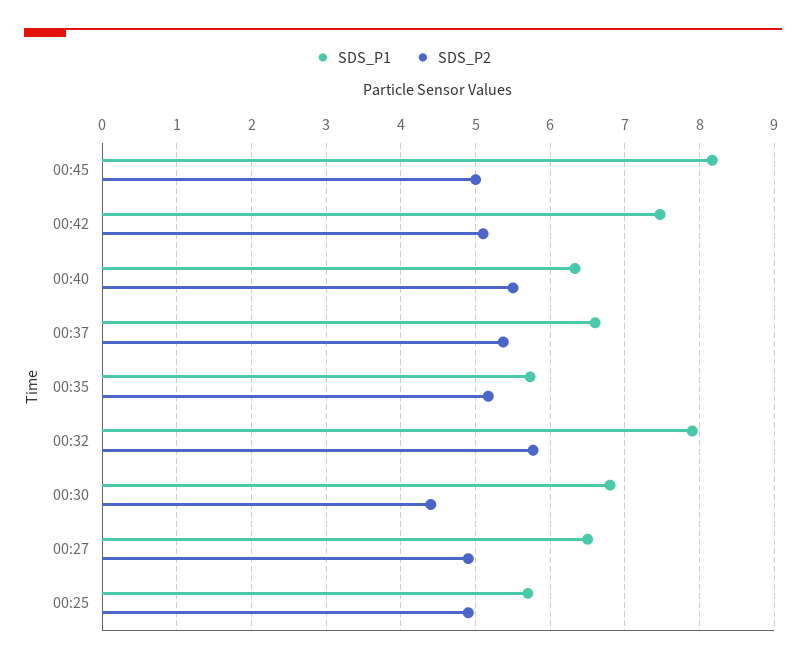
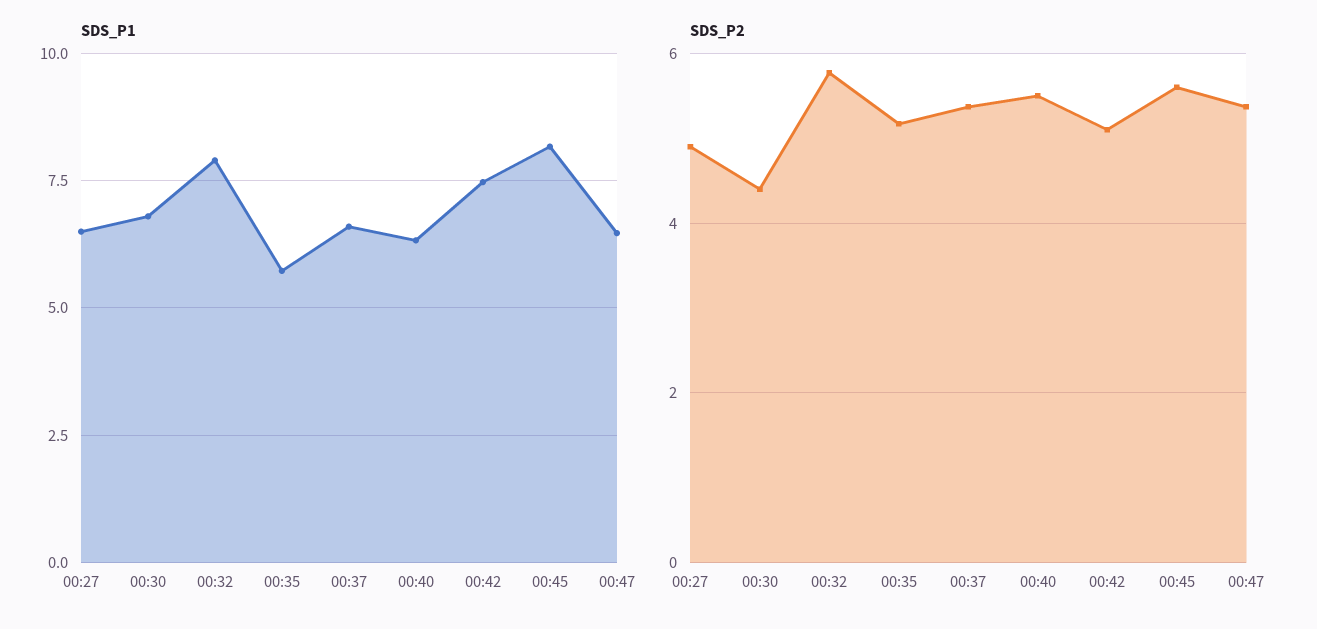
SDS_P2, 00:45: 5 -> 5.6
SDS_P1, 00:25: 5.7 -> none
SDS_P2, 00:25: 4.9 -> none
SDS_P1, 00:47: none -> 6.5
SDS_P2, 00:47: none -> 5.4

